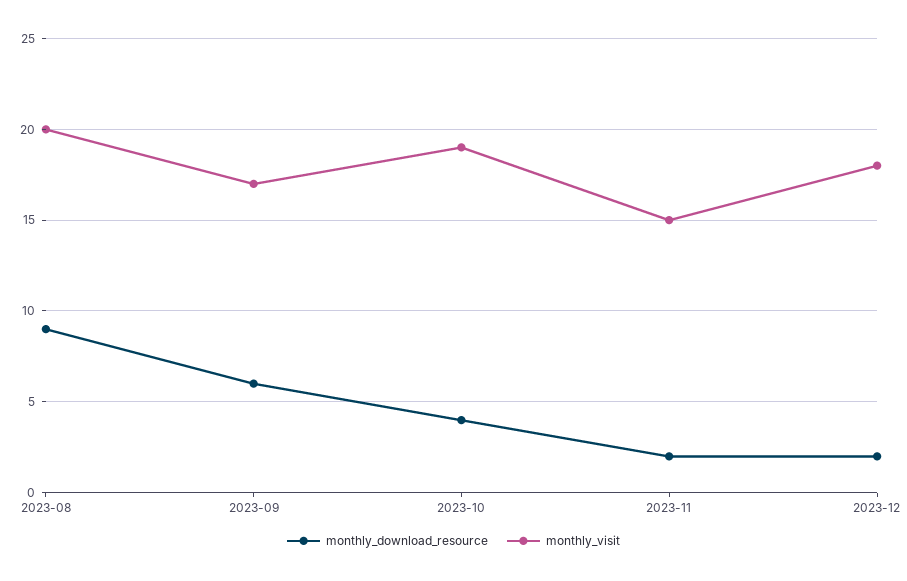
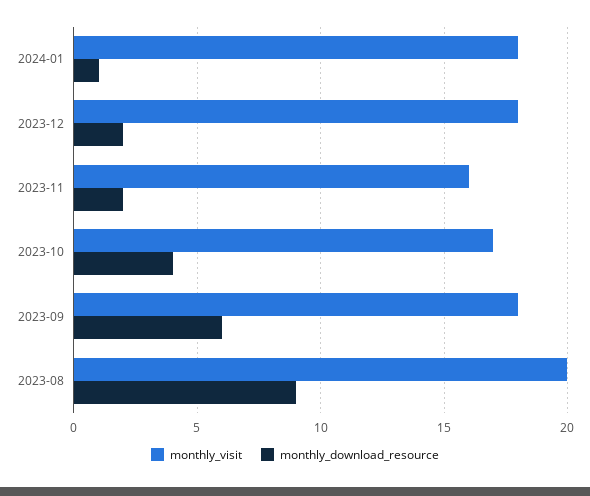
monthly_visit, 2023-09: 17 -> 18
monthly_visit, 2023-10: 19 -> 17
monthly_visit, 2023-11: 15 -> 16
monthly_visit, 2024-01: none -> 18
monthly_download_resource, 2024-01: none -> 1

